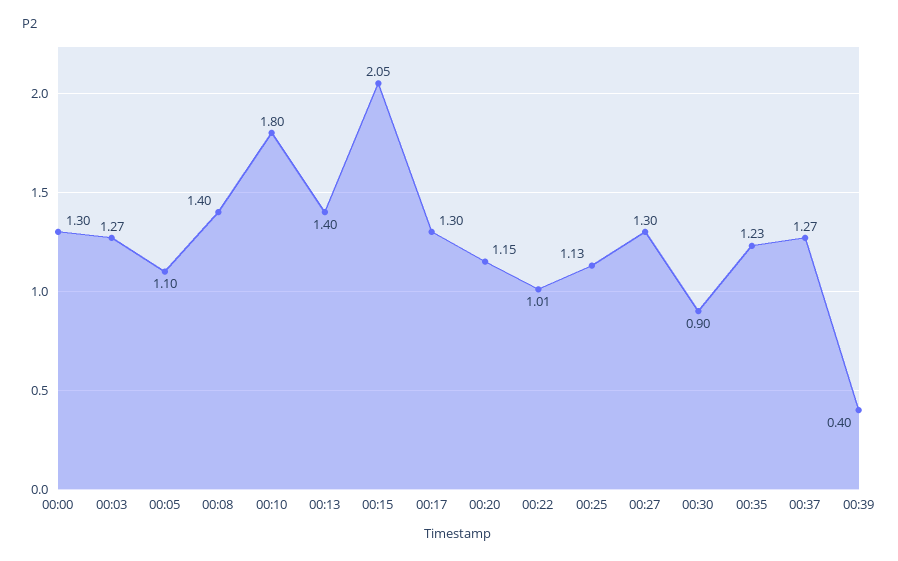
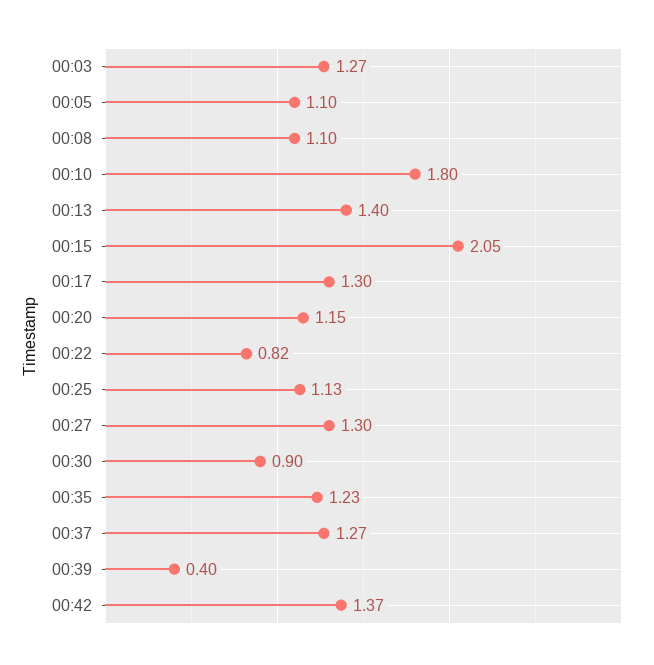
00:00: 1.3 -> none
00:08: 1.4 -> 1.1
00:22: 1.01 -> 0.82
00:42: none -> 1.37

